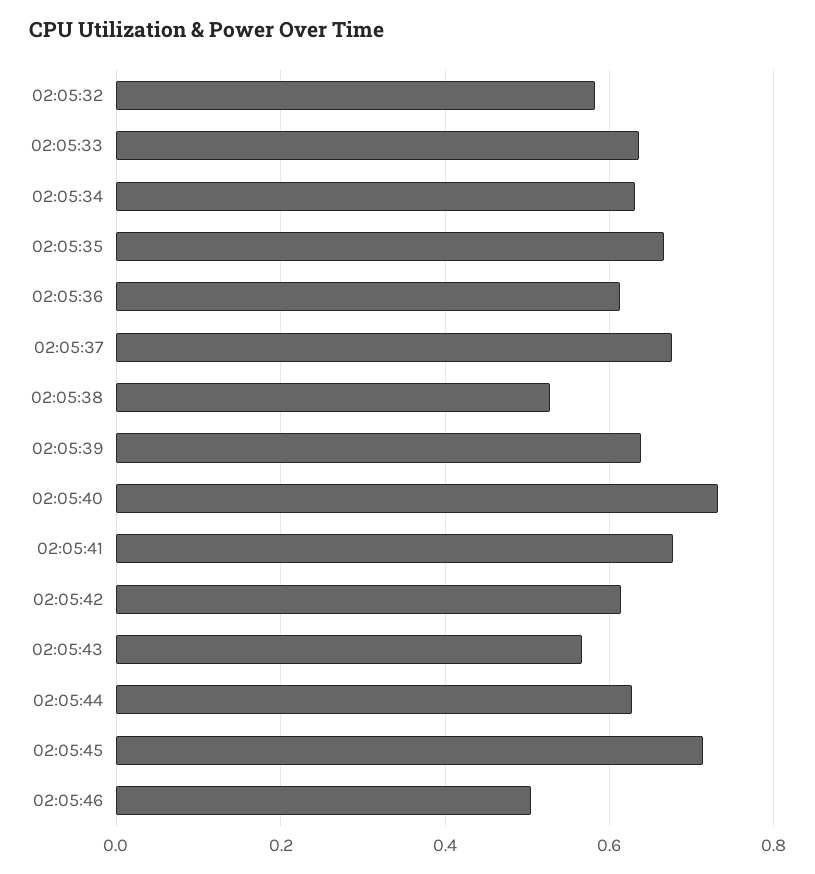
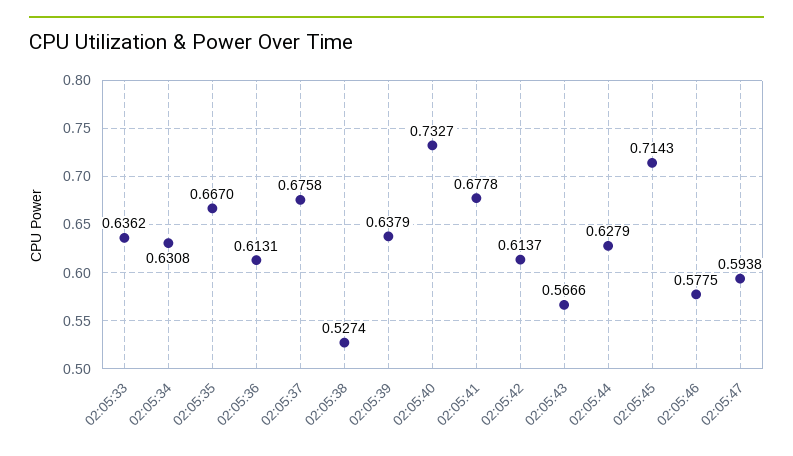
02:05:32: 0.58 -> none
02:05:46: 0.5 -> 0.5775
02:05:47: none -> 0.5938

